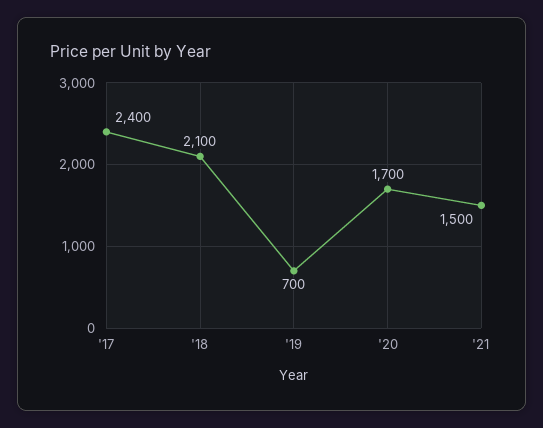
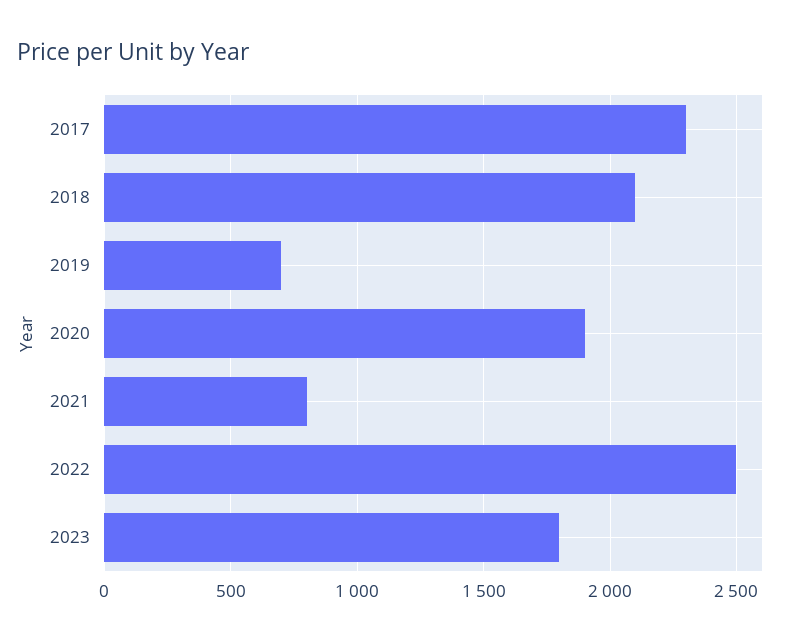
'17: 2400 -> 2300
'20: 1700 -> 1900
'21: 1500 -> 800
2022: none -> 2500
2023: none -> 1800

